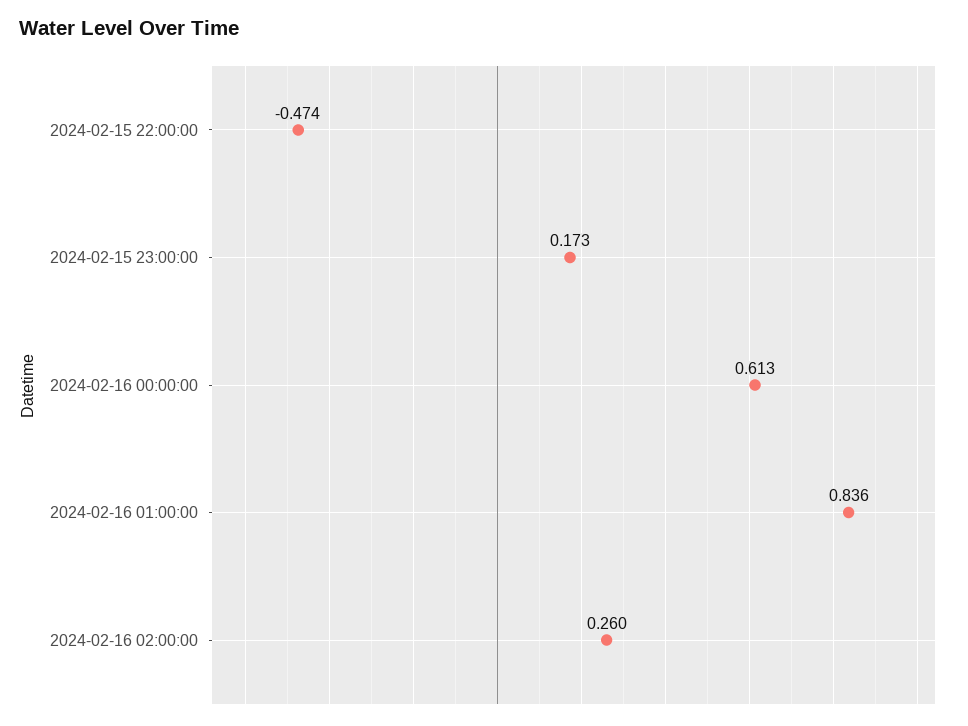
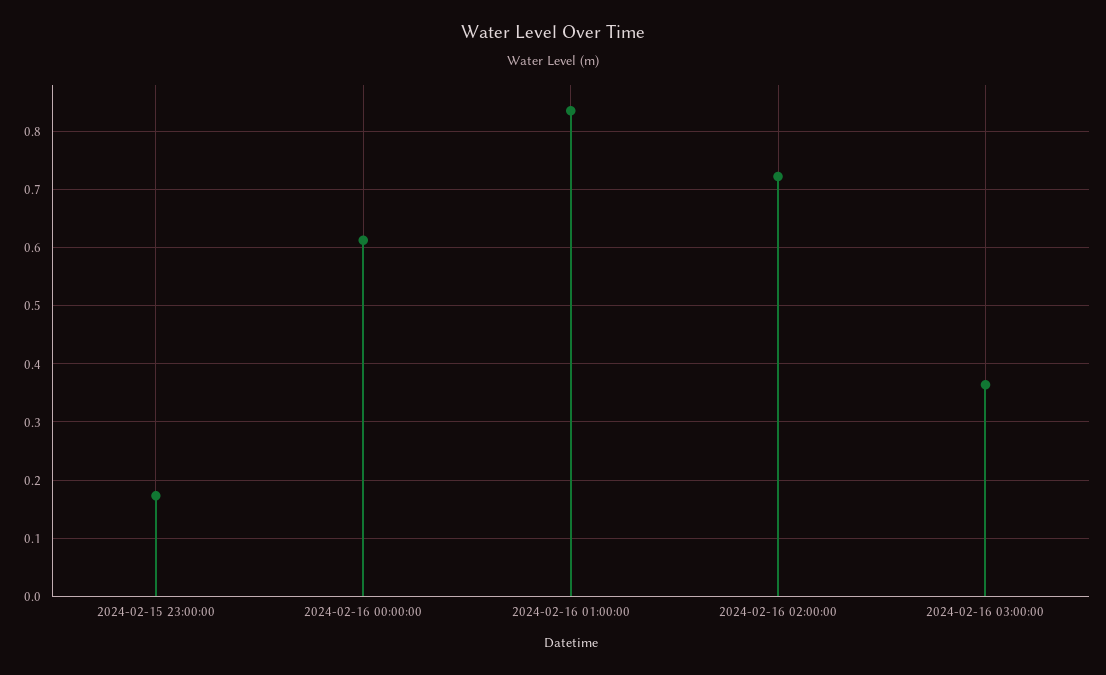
2024-02-15 22:00:00: -0.474 -> none
2024-02-16 02:00:00: 0.26 -> 0.72
2024-02-16 03:00:00: none -> 0.36

